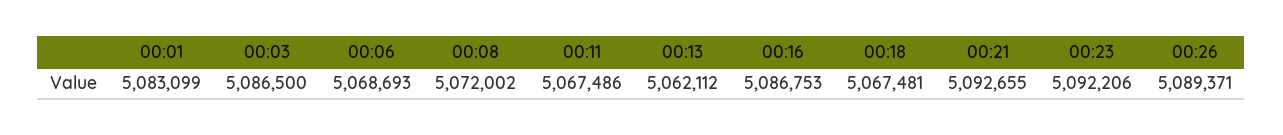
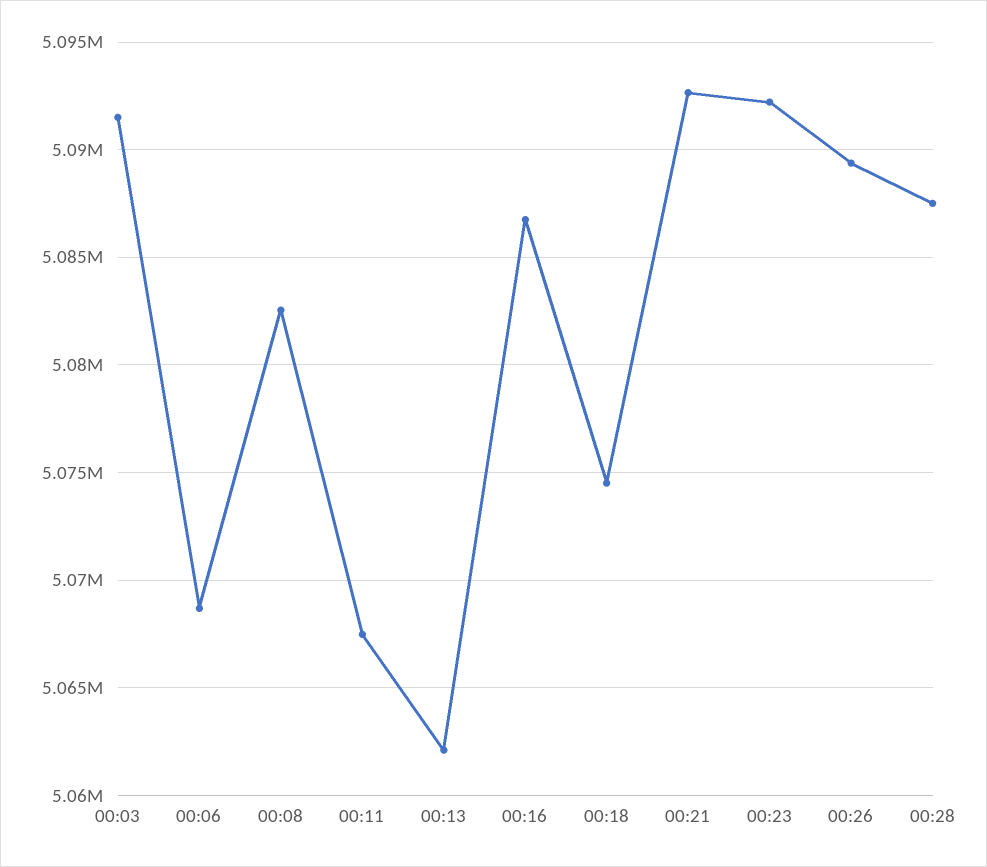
00:01: 5083099 -> none
00:03: 5086500 -> 5091500
00:08: 5072002 -> 5082500
00:18: 5067481 -> 5074500
00:28: none -> 5087500

